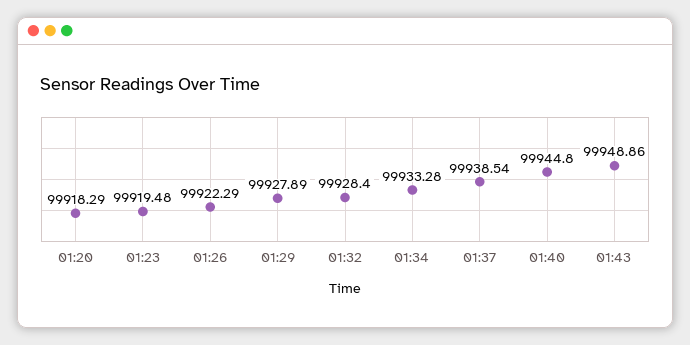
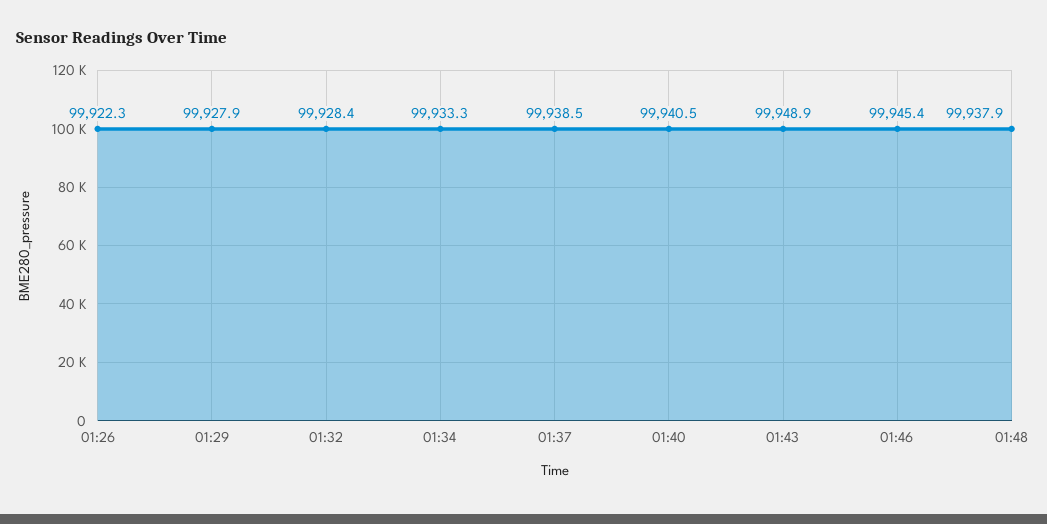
01:20: 99918.29 -> none
01:23: 99919.48 -> none
01:40: 99944.8 -> 99940.5
01:46: none -> 99945.4
01:48: none -> 99937.9

